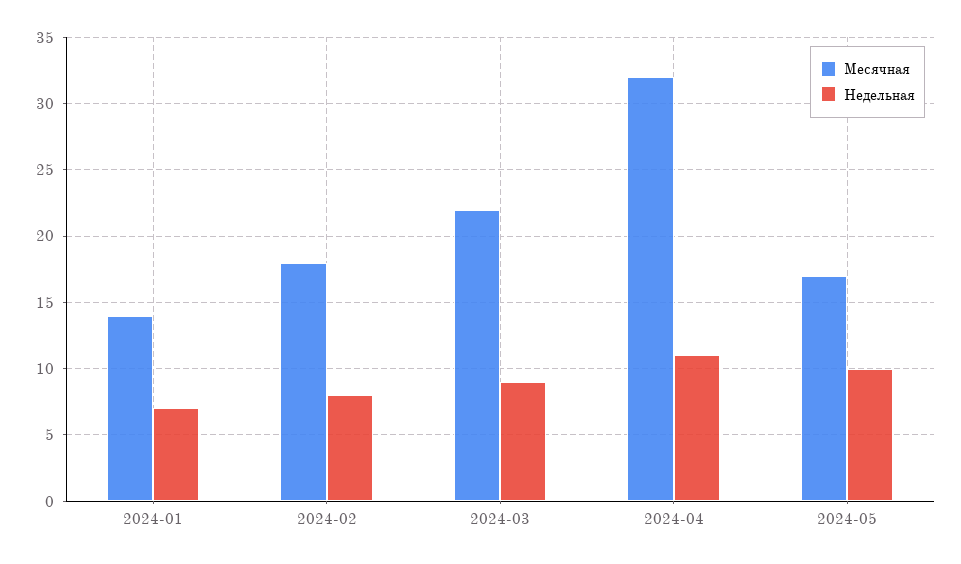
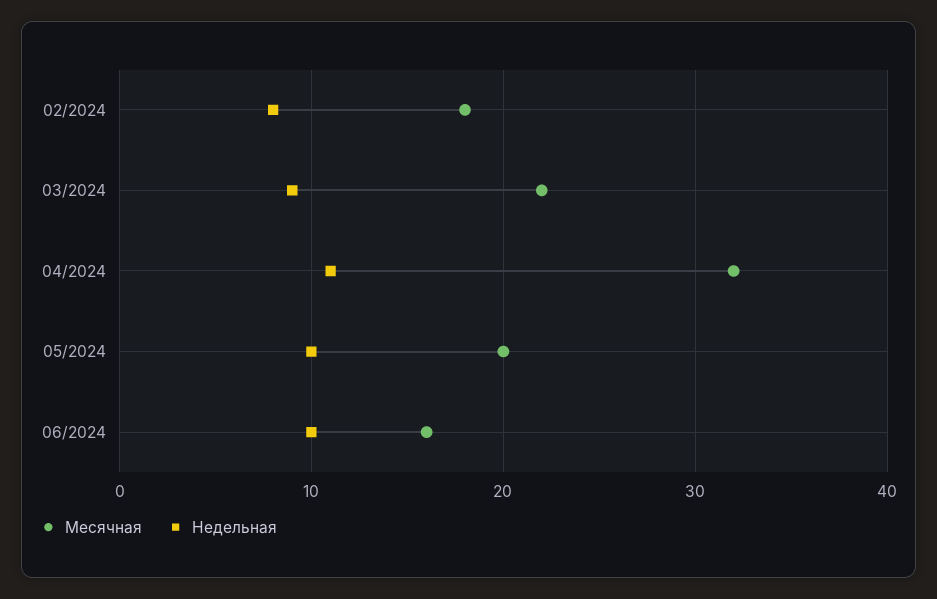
Месячная, 2024-01: 14 -> none
Недельная, 2024-01: 7 -> none
Месячная, 2024-05: 17 -> 20
Месячная, 06/2024: none -> 16
Недельная, 06/2024: none -> 10

